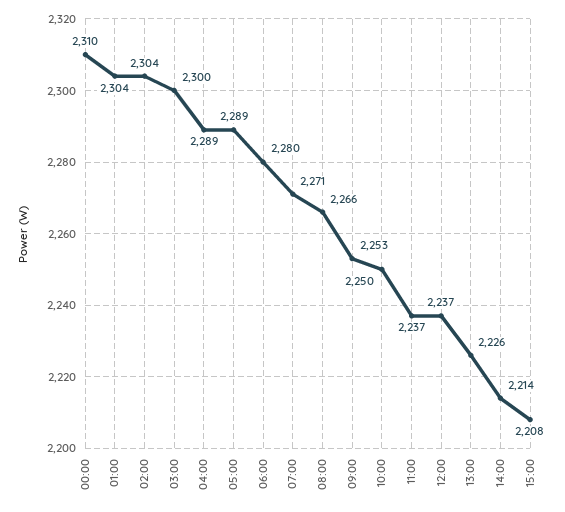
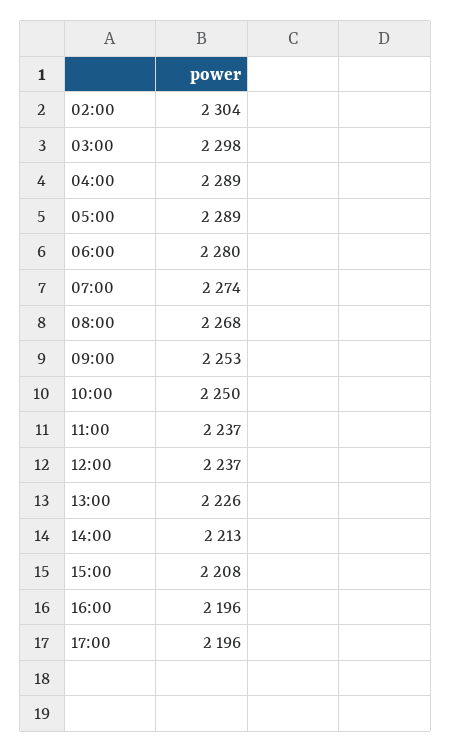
00:00: 2310 -> none
01:00: 2304 -> none
03:00: 2300 -> 2298
07:00: 2271 -> 2274
08:00: 2266 -> 2268
14:00: 2214 -> 2213
16:00: none -> 2196
17:00: none -> 2196

